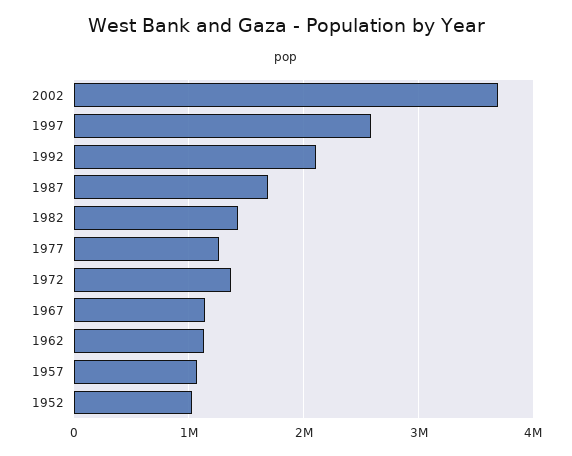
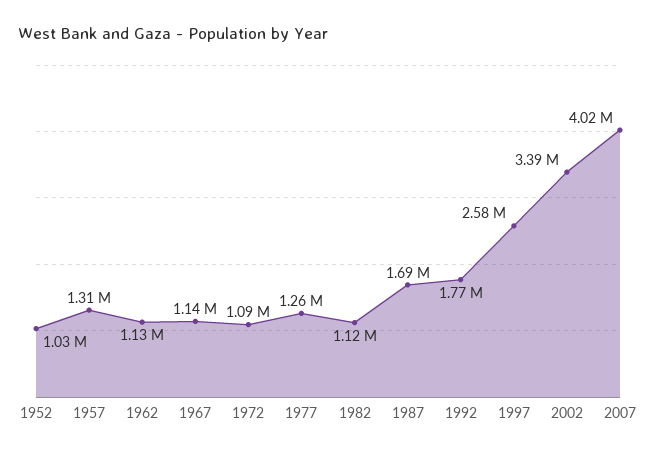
2002: 3700000 -> 3390000
1992: 2100000 -> 1770000
1982: 1400000 -> 1120000
1972: 1400000 -> 1090000
1957: 1100000 -> 1310000
2007: none -> 4020000

